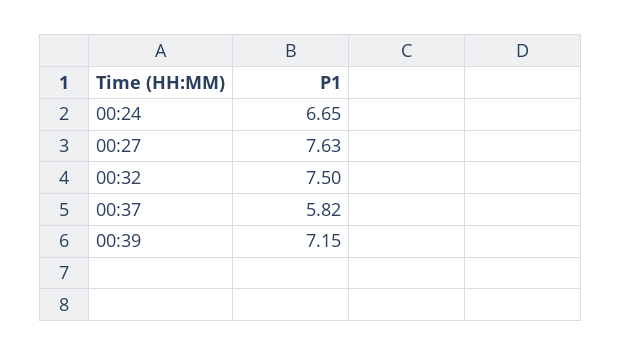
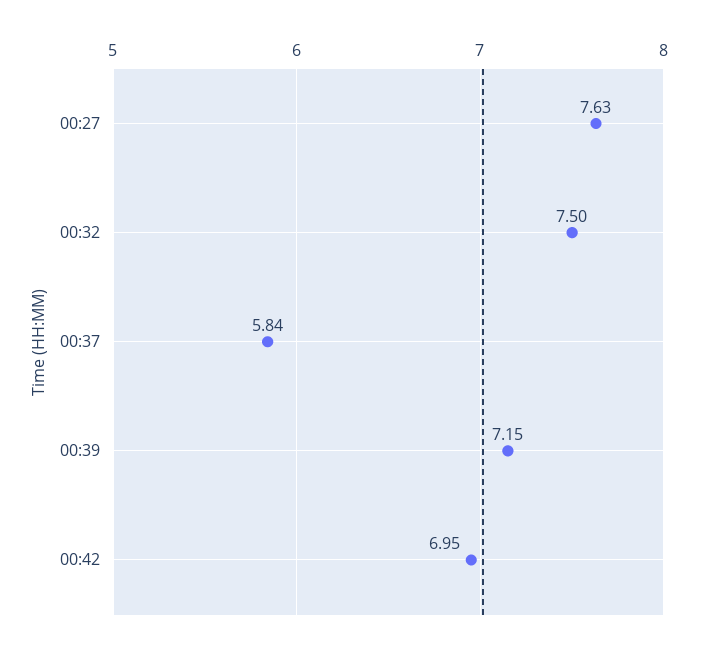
00:24: 6.65 -> none
00:37: 5.82 -> 5.84
00:42: none -> 6.95

